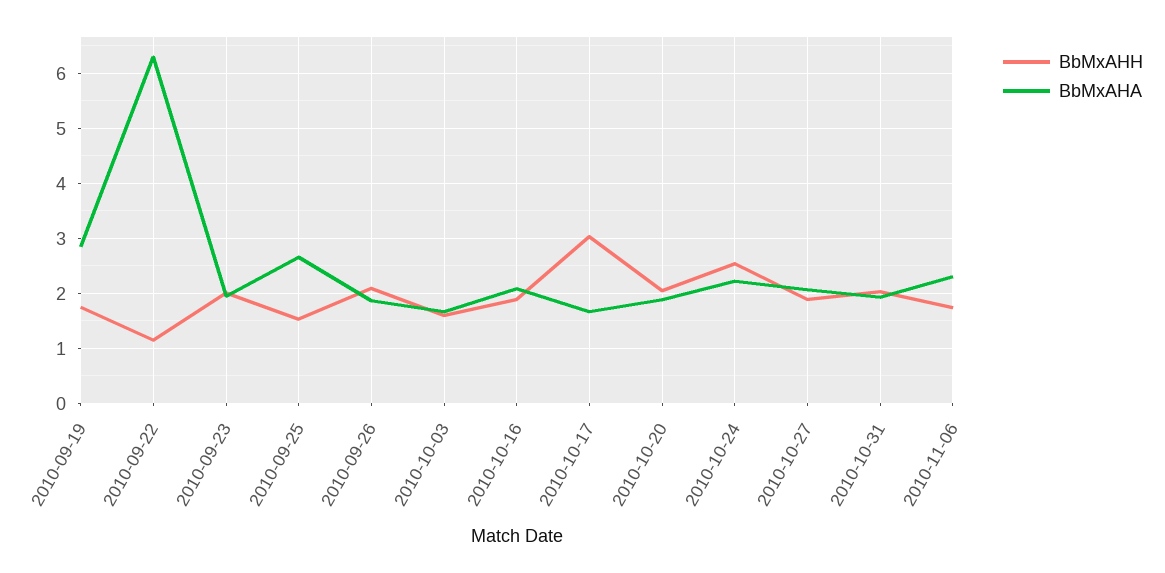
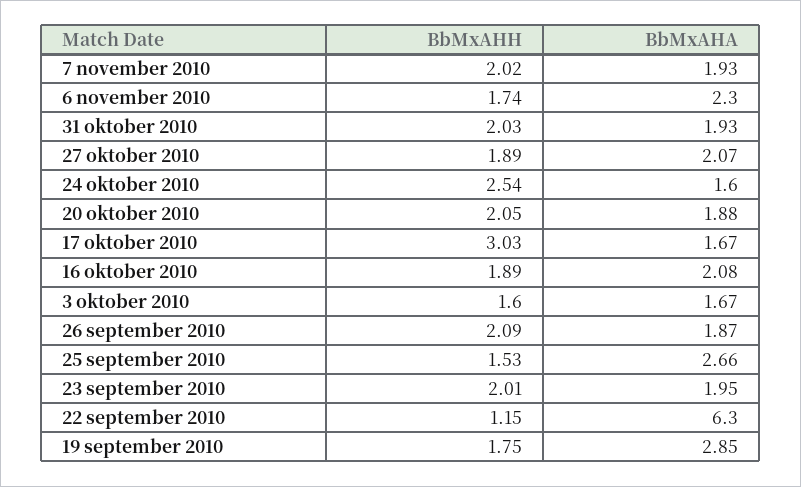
BbMxAHA, 2010-10-24: 2.2 -> 1.6
BbMxAHH, 7 november 2010: none -> 2.02
BbMxAHA, 7 november 2010: none -> 1.93

